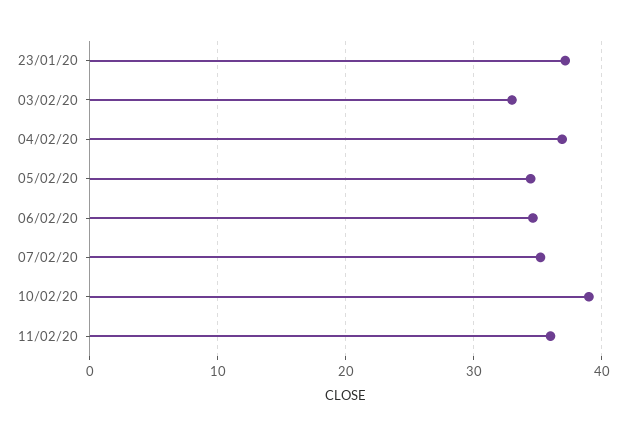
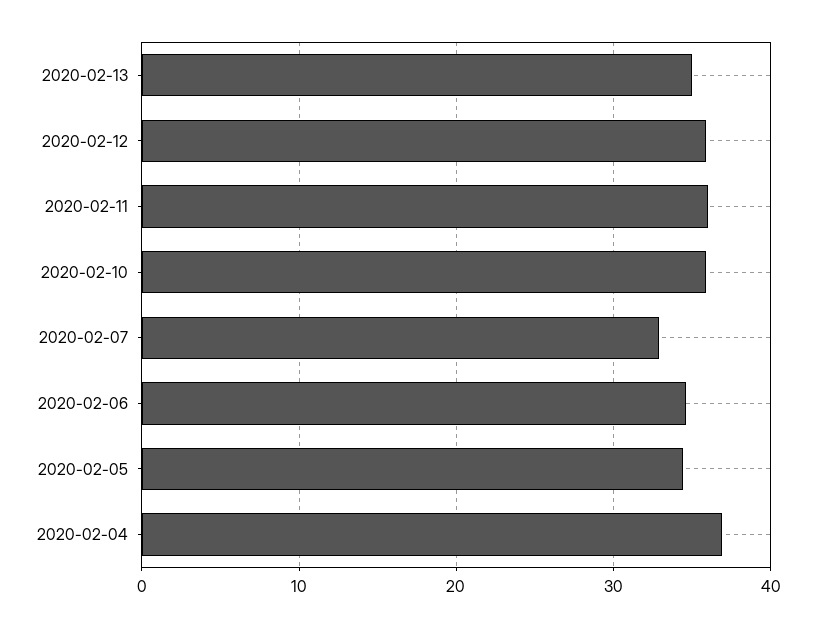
23/01/20: 37 -> none
03/02/20: 33 -> none
07/02/20: 35 -> 33
10/02/20: 39 -> 36
2020-02-13: none -> 35
2020-02-12: none -> 36

